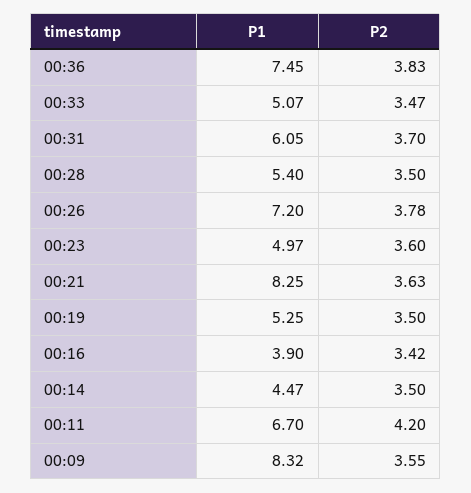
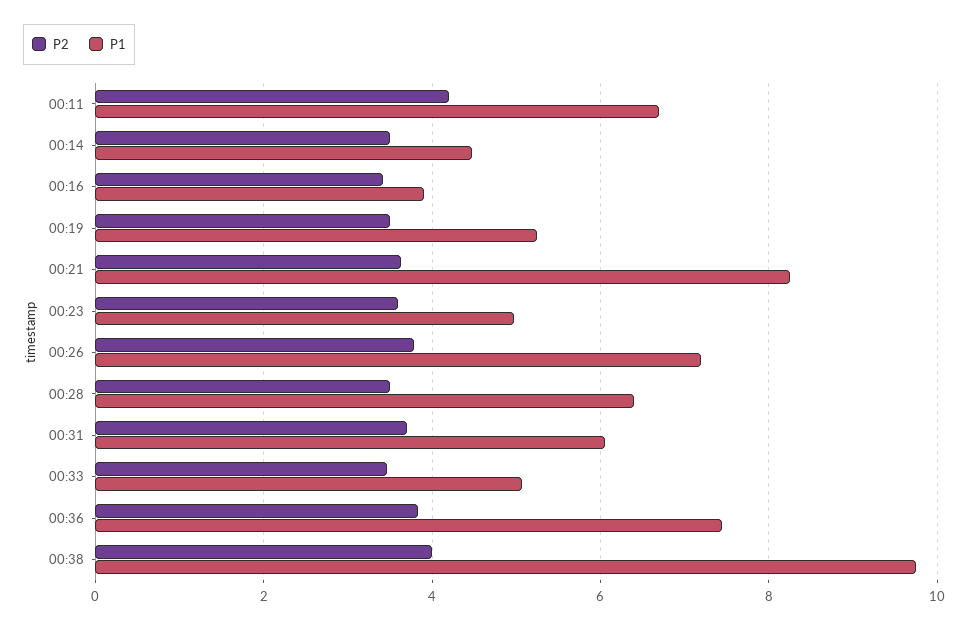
P1, 00:28: 5.4 -> 6.4
P1, 00:09: 8.32 -> none
P2, 00:09: 3.55 -> none
P2, 00:38: none -> 4
P1, 00:38: none -> 9.8

